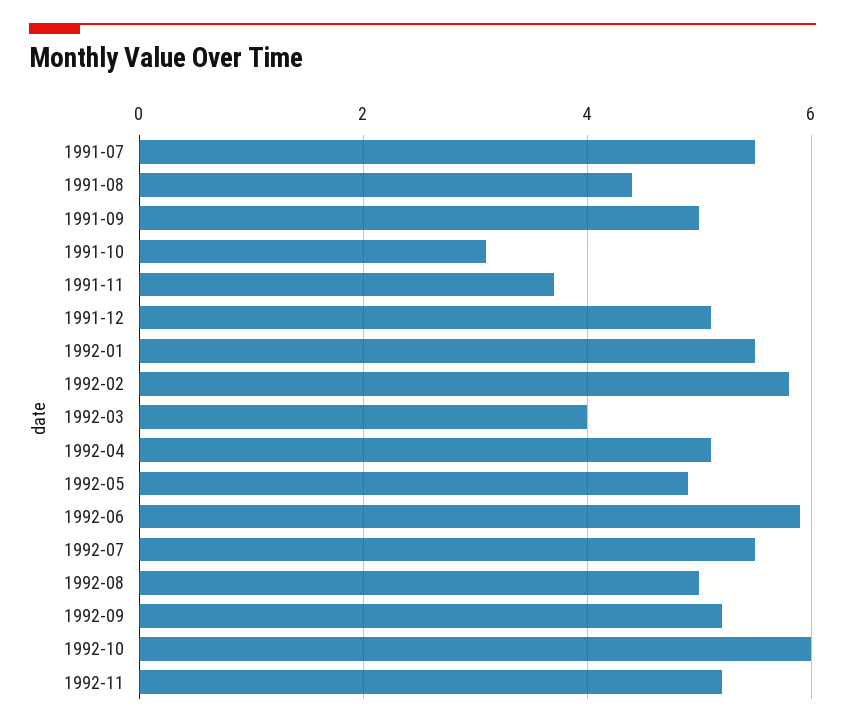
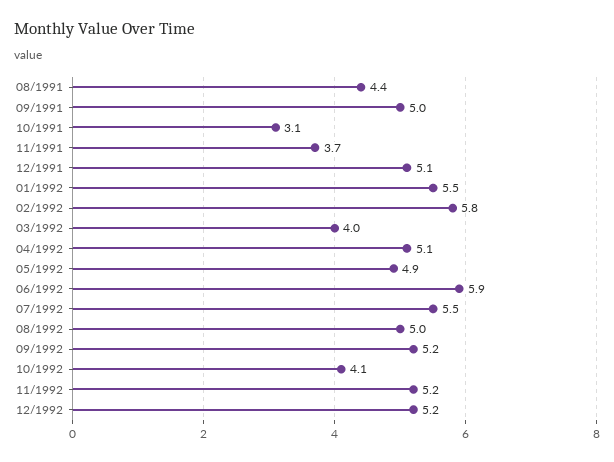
1991-07: 5.5 -> none
1992-10: 6 -> 4.1
12/1992: none -> 5.2

